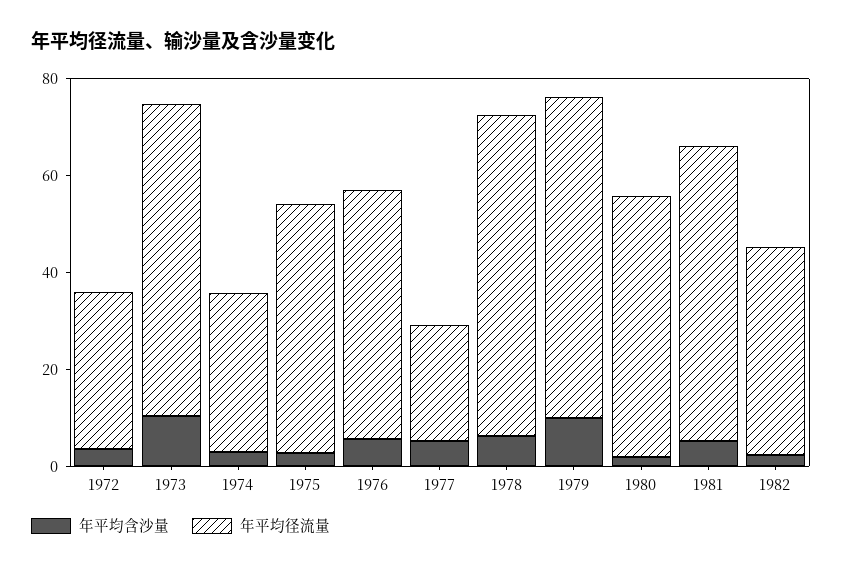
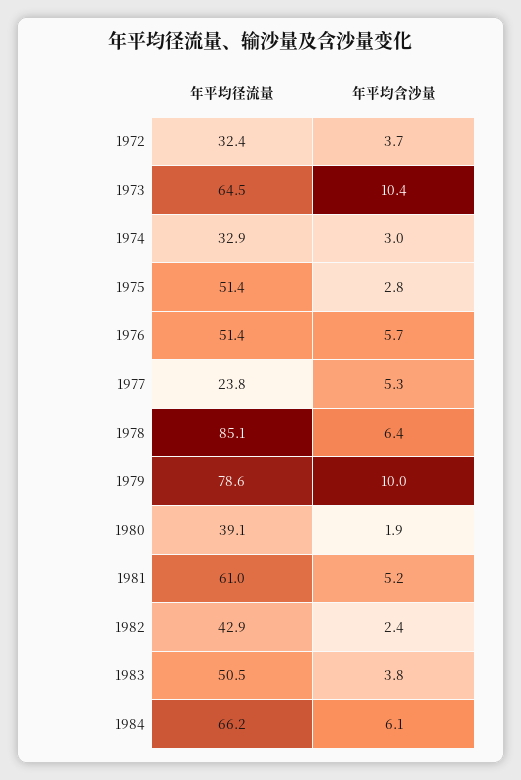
年平均径流量, 1978: 65 -> 85.1
年平均径流量, 1979: 65 -> 78.6
年平均径流量, 1980: 55 -> 39.1
年平均径流量, 1983: none -> 50.5
年平均含沙量, 1983: none -> 3.8
年平均径流量, 1984: none -> 66.2
年平均含沙量, 1984: none -> 6.1

